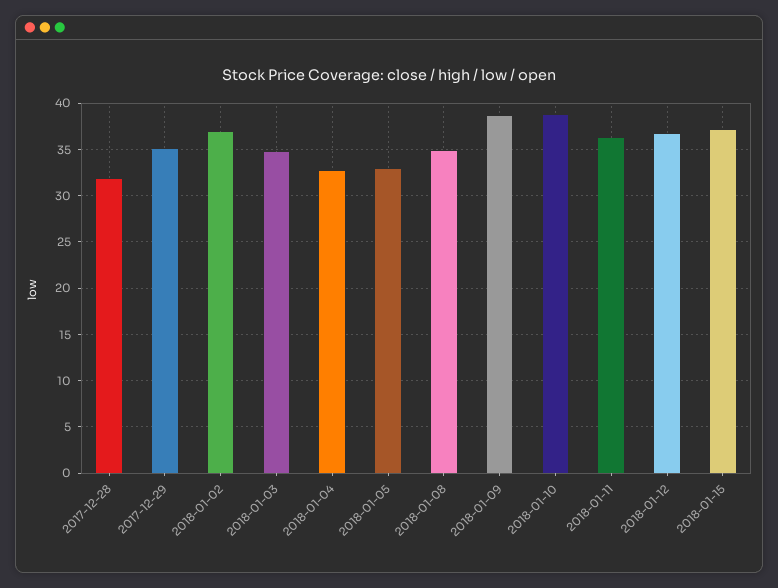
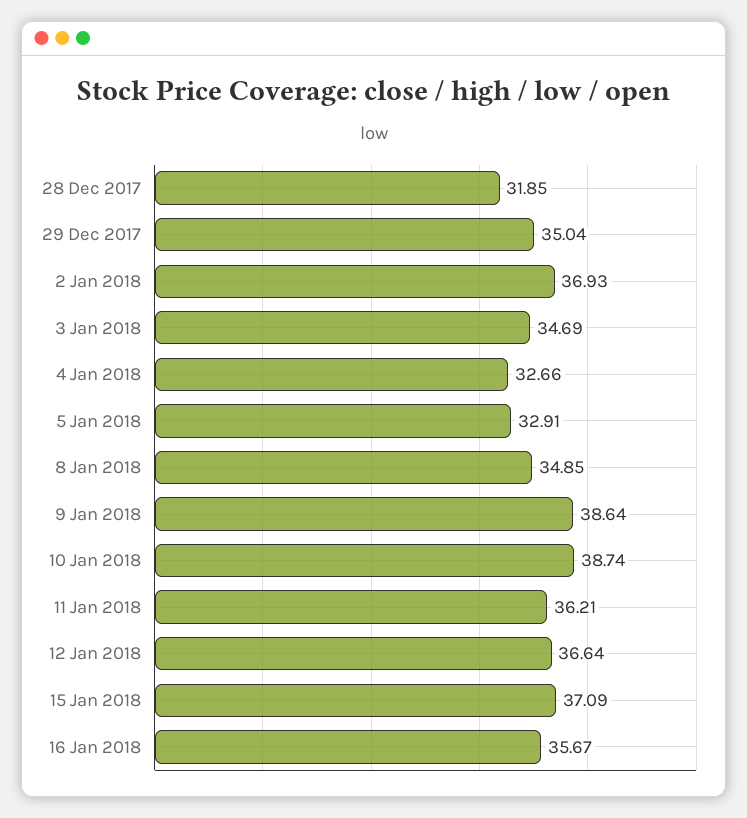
16 Jan 2018: none -> 35.67

